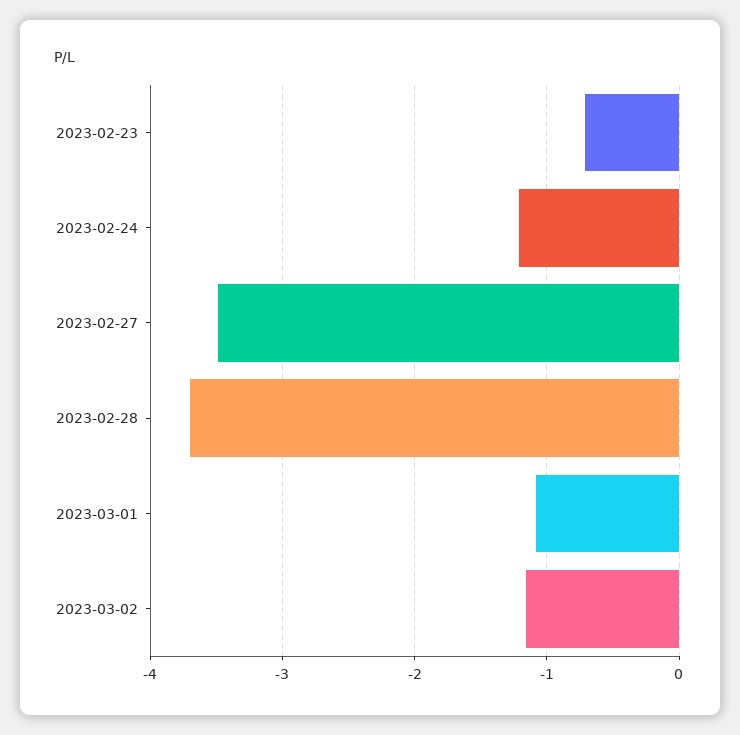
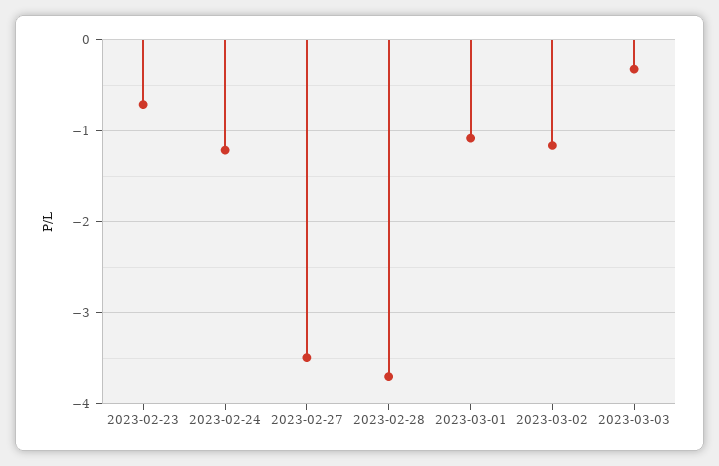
2023-03-03: none -> -0.3

